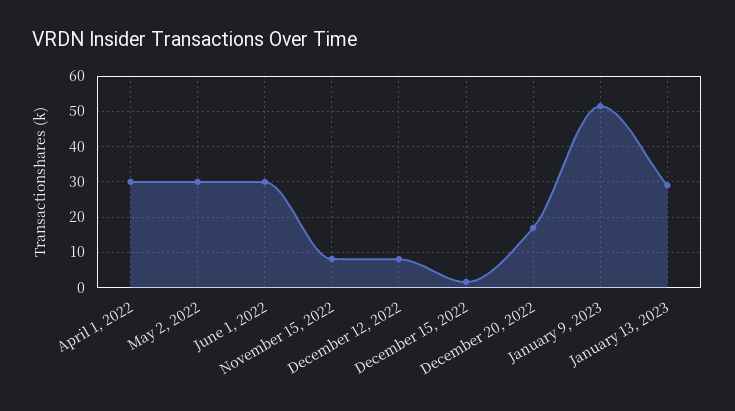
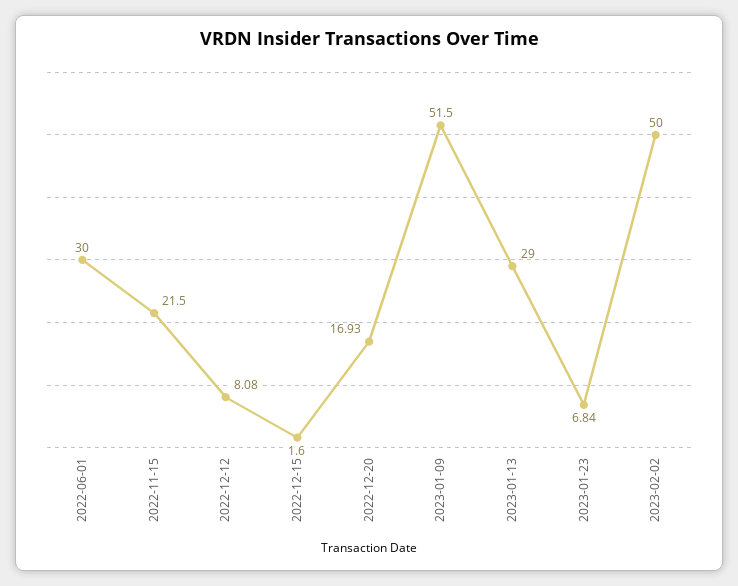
April 1, 2022: 30 -> none
May 2, 2022: 30 -> none
November 15, 2022: 8 -> 21.5
2023-01-23: none -> 6.84
2023-02-02: none -> 50

